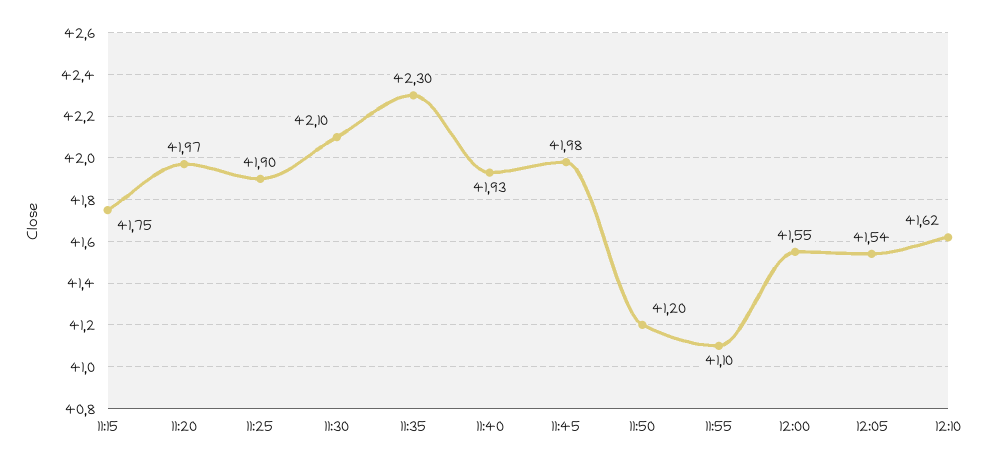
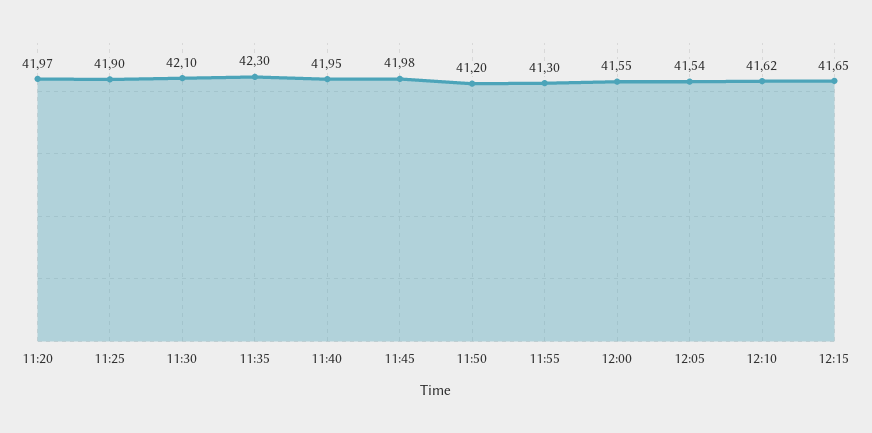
11:15: 41.75 -> none
11:40: 41.93 -> 41.95
11:55: 41.1 -> 41.3
12:15: none -> 41.65

